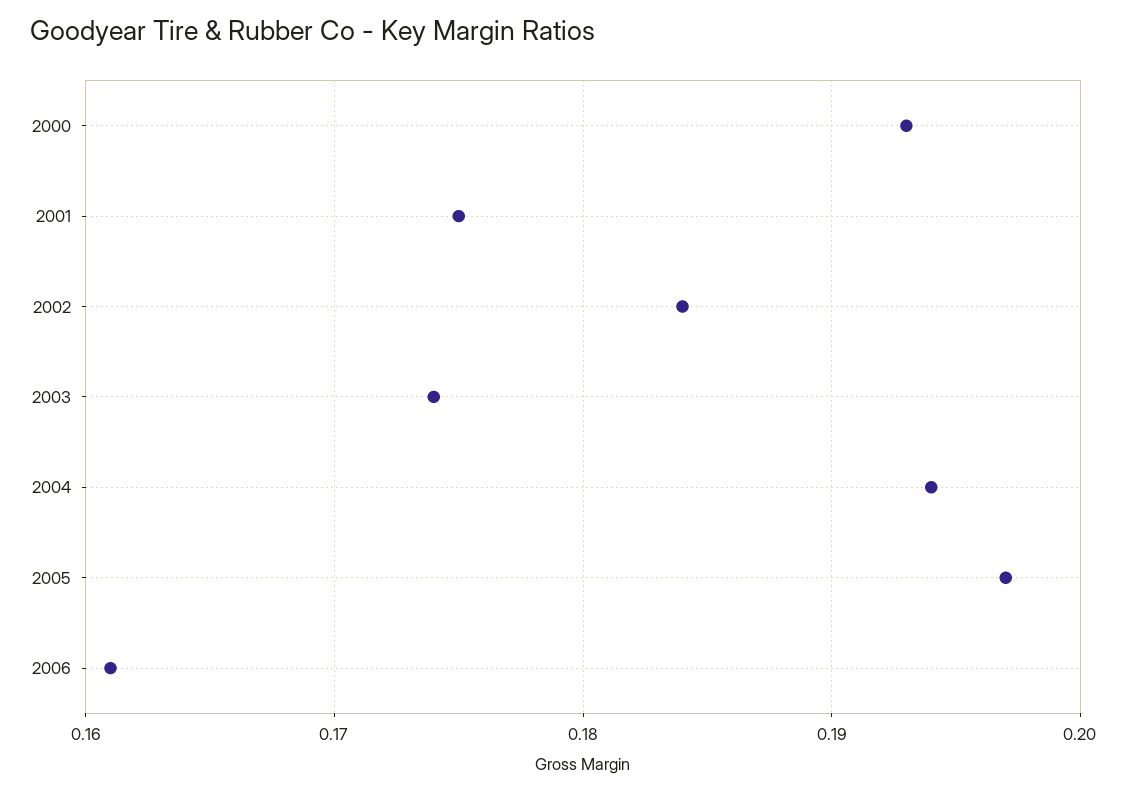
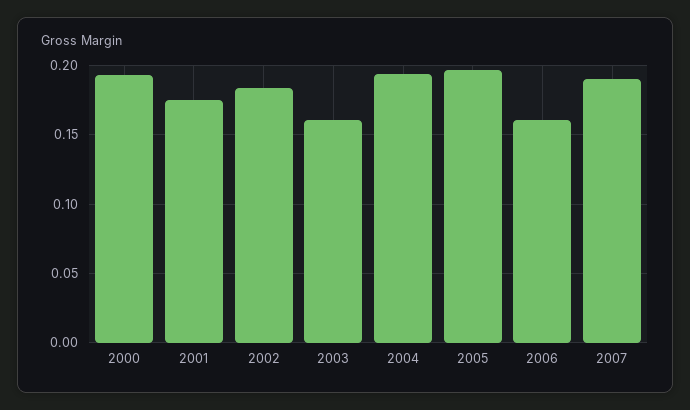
2003: 0.174 -> 0.16
2007: none -> 0.19

